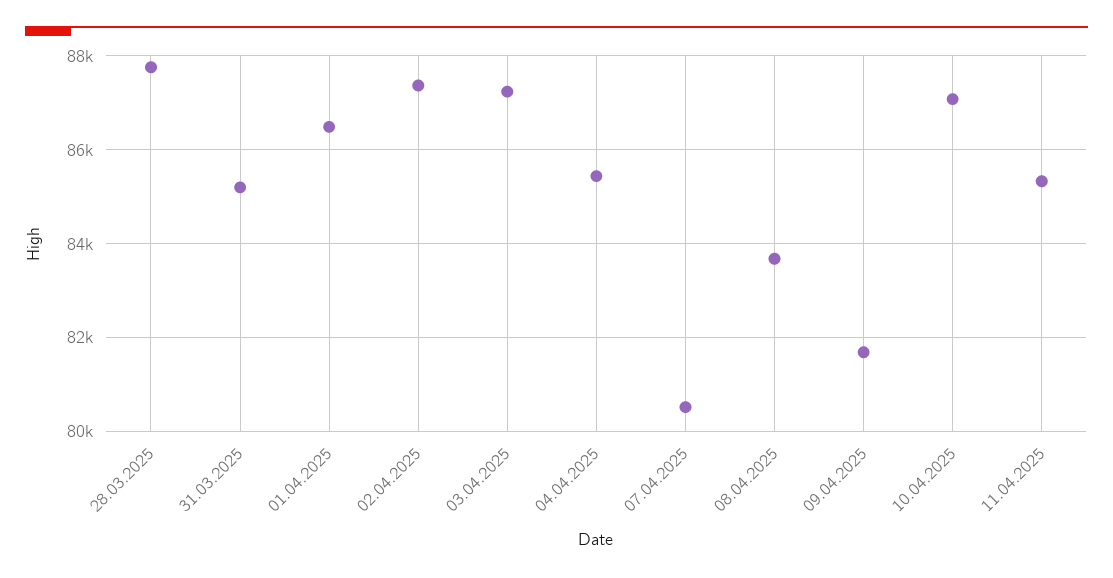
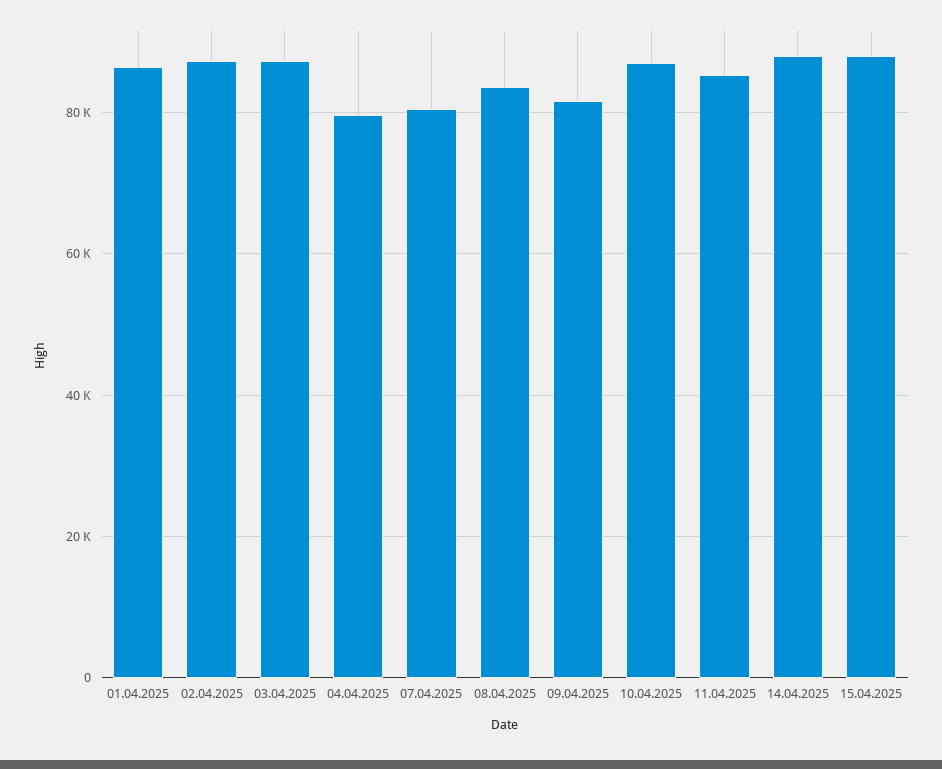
28.03.2025: 87800 -> none
31.03.2025: 85200 -> none
04.04.2025: 85400 -> 80000
14.04.2025: none -> 88000
15.04.2025: none -> 88000

